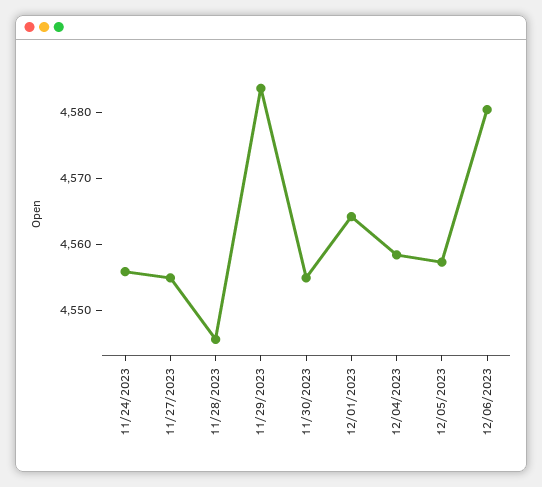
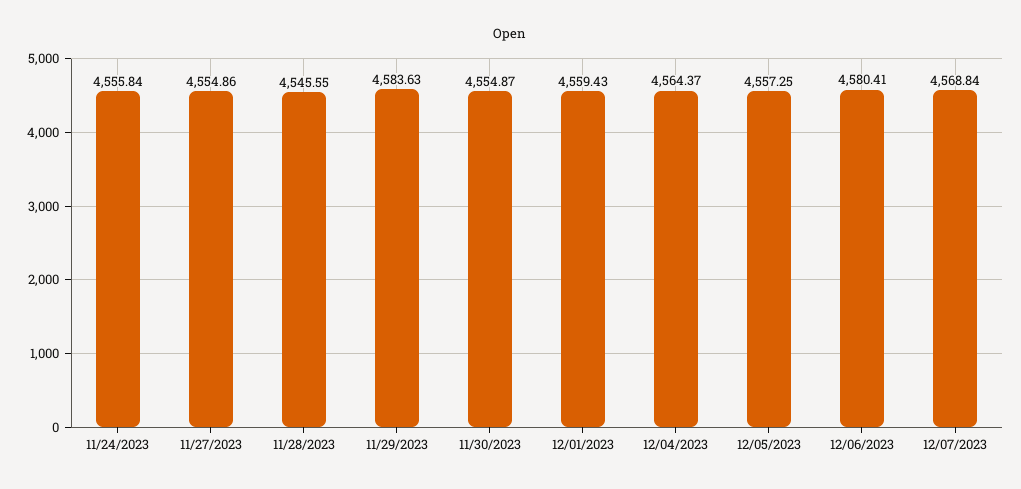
12/01/2023: 4564 -> 4559.43
12/04/2023: 4558 -> 4564.37
12/07/2023: none -> 4568.84

